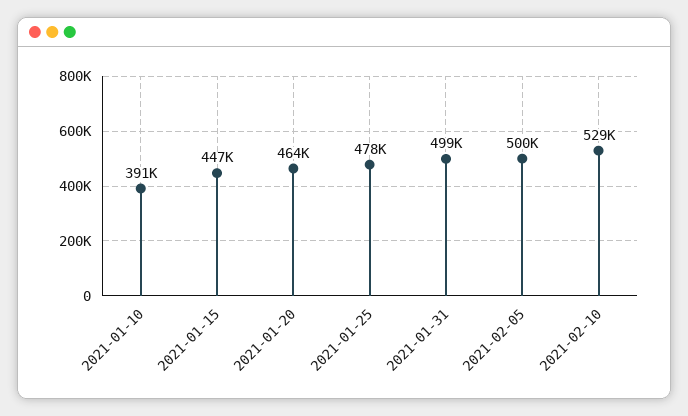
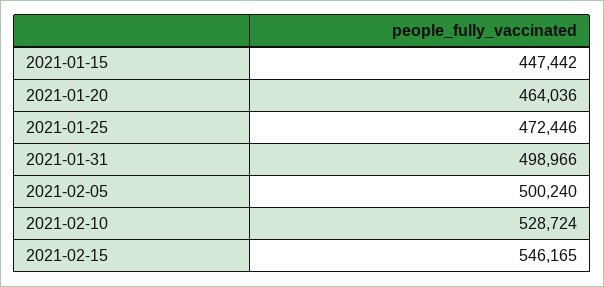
2021-01-10: 391000 -> none
2021-01-25: 478000 -> 472446
2021-02-15: none -> 546165

